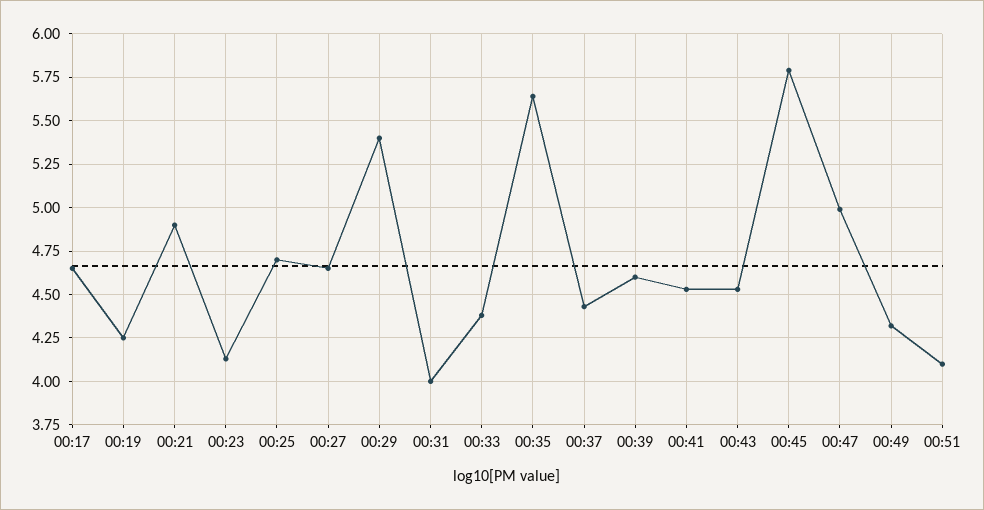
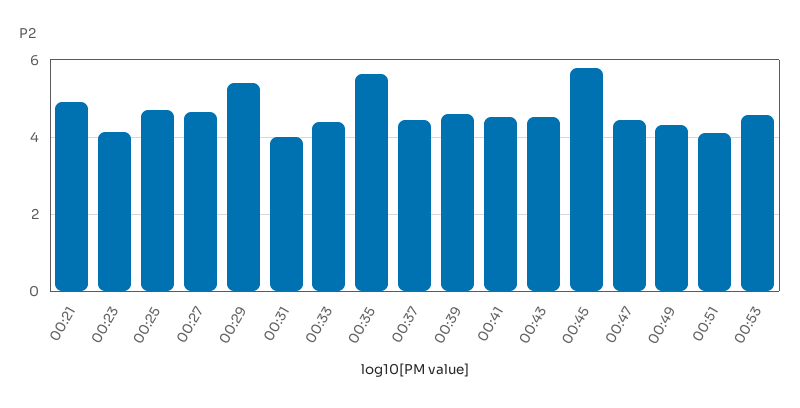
00:17: 4.65 -> none
00:19: 4.25 -> none
00:47: 5 -> 4.4
00:53: none -> 4.6

